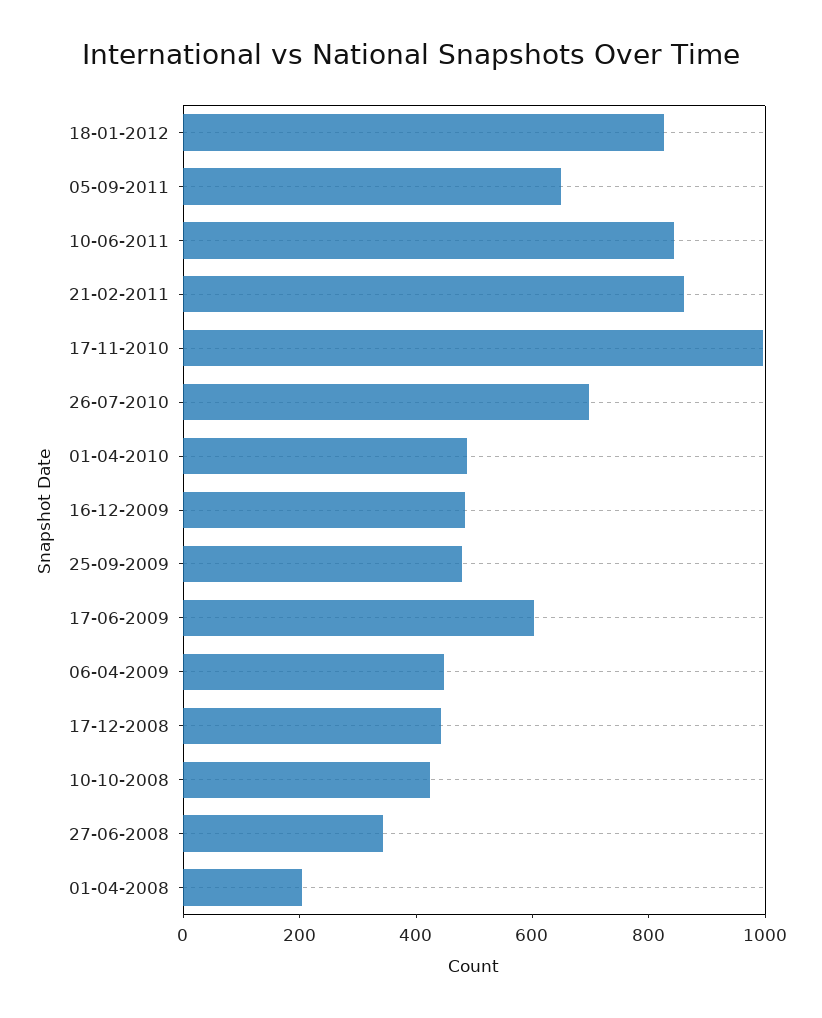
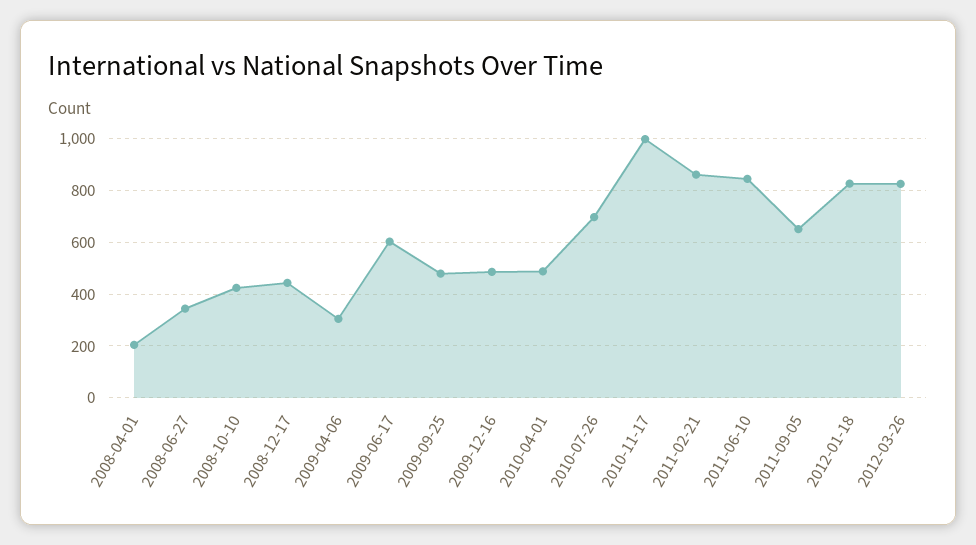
06-04-2009: 450 -> 300
2012-03-26: none -> 825

